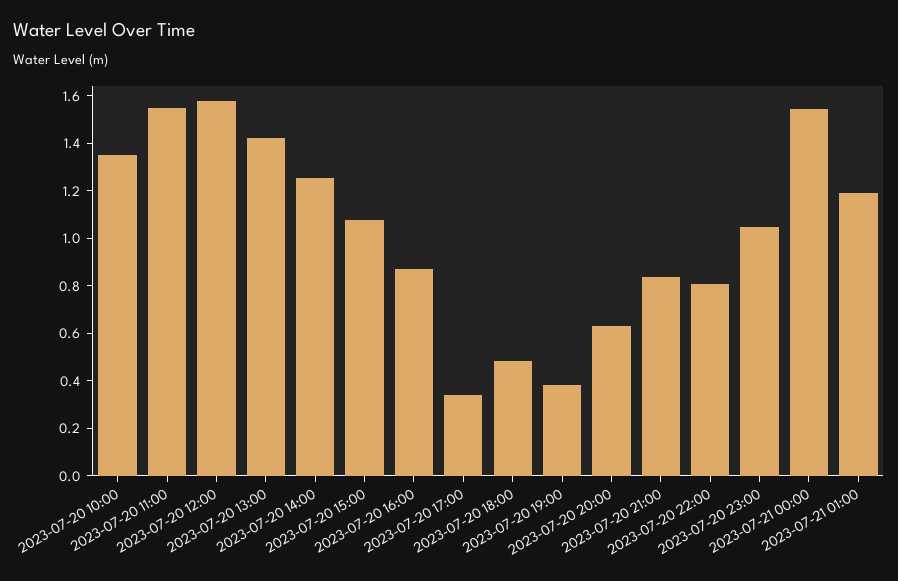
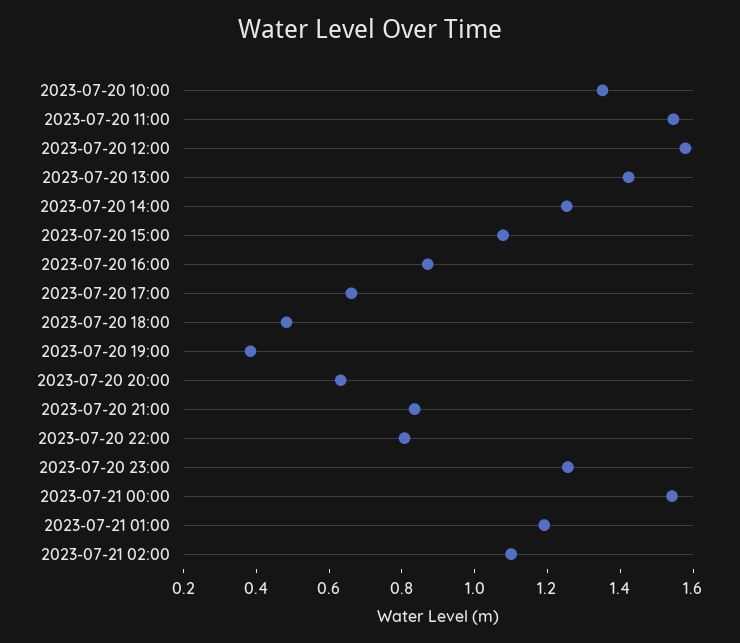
2023-07-20 17:00: 0.35 -> 0.65
2023-07-20 23:00: 1.05 -> 1.25
2023-07-21 02:00: none -> 1.1

